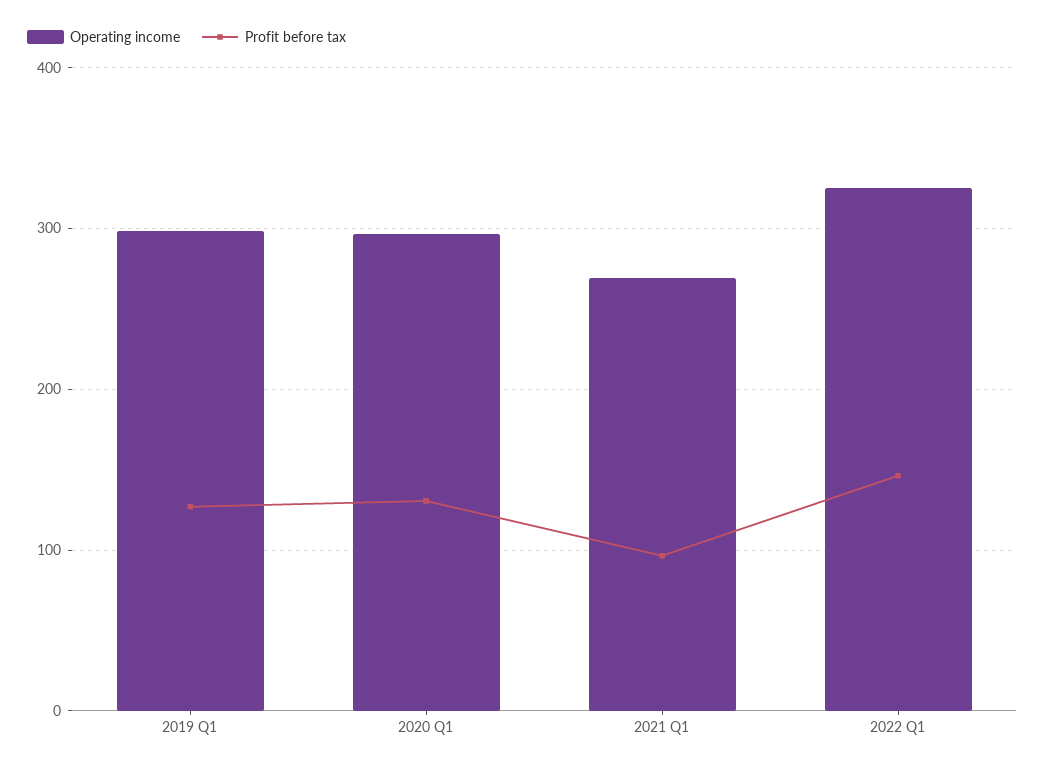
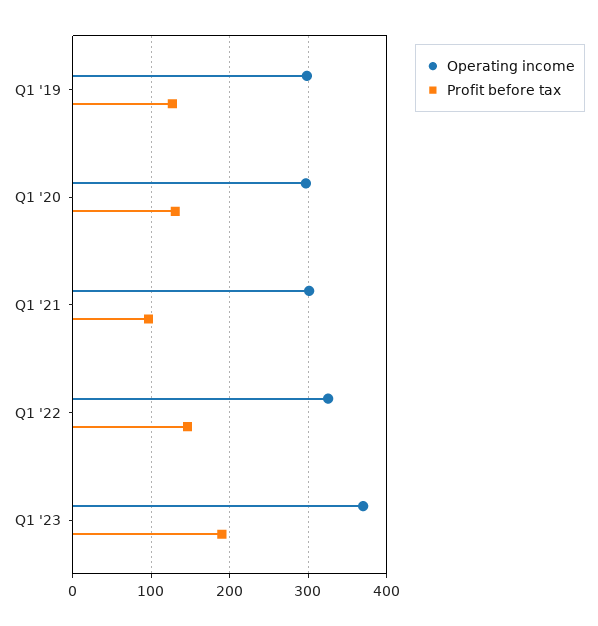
Operating income, 2021 Q1: 270 -> 300
Operating income, Q1 '23: none -> 370
Profit before tax, Q1 '23: none -> 190

